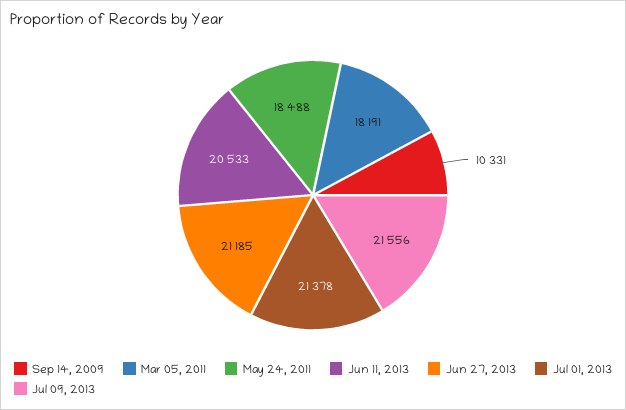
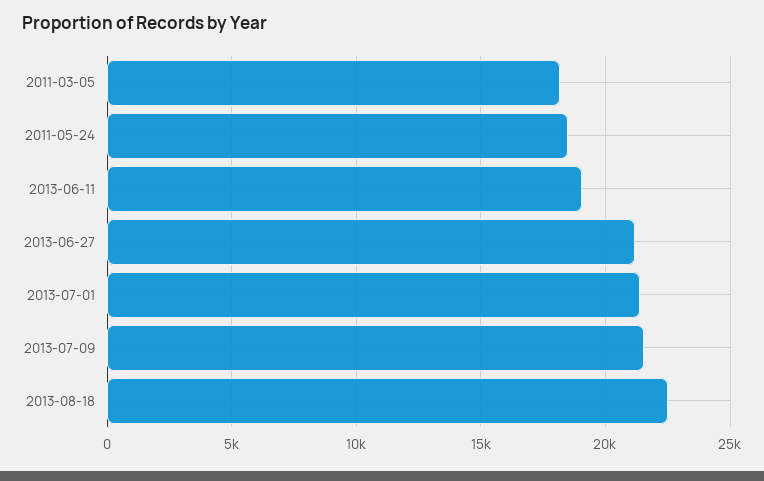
Sep 14, 2009: 10331 -> none
Jun 11, 2013: 20533 -> 19000
2013-08-18: none -> 22500

